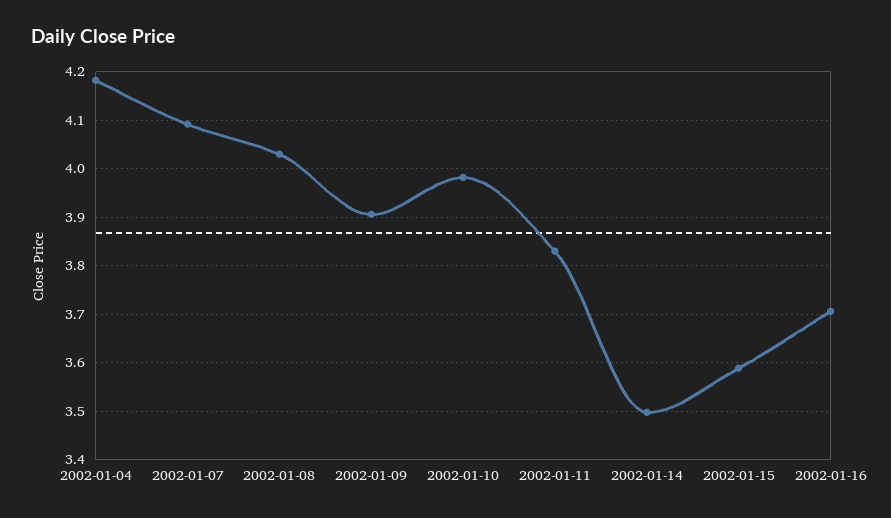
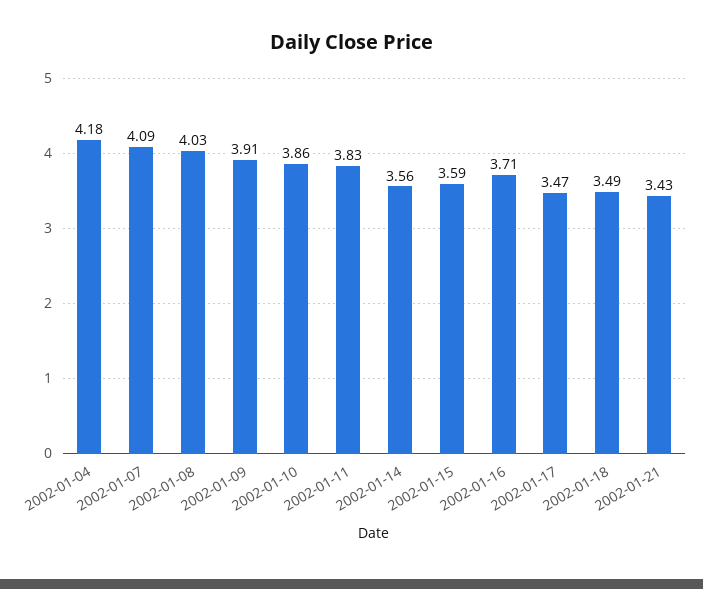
2002-01-10: 3.98 -> 3.86
2002-01-14: 3.5 -> 3.56
2002-01-17: none -> 3.47
2002-01-18: none -> 3.49
2002-01-21: none -> 3.43

